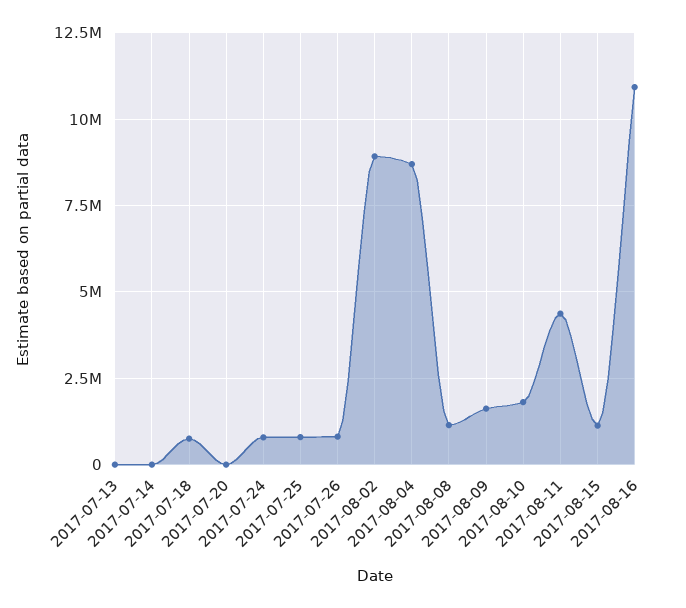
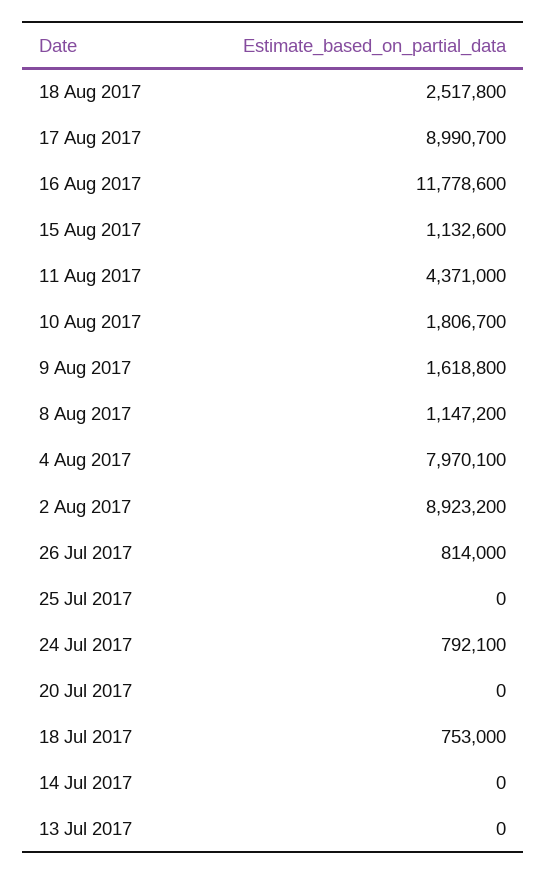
2017-07-25: 750000 -> 0
2017-08-04: 8750000 -> 7970100
2017-08-16: 11000000 -> 11778600
18 Aug 2017: none -> 2517800
17 Aug 2017: none -> 8990700

